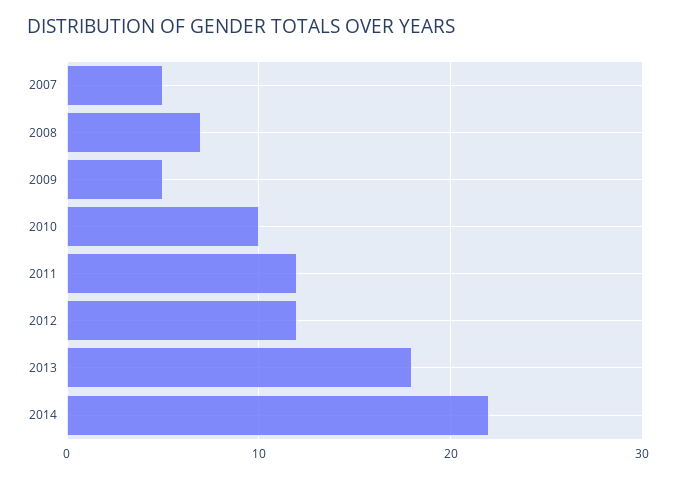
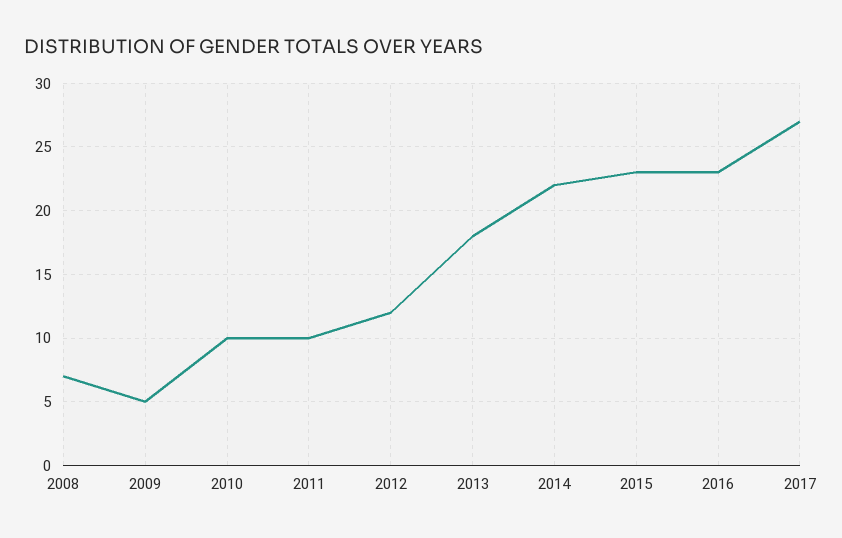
2007: 5 -> none
2011: 12 -> 10
2015: none -> 23
2016: none -> 23
2017: none -> 27

